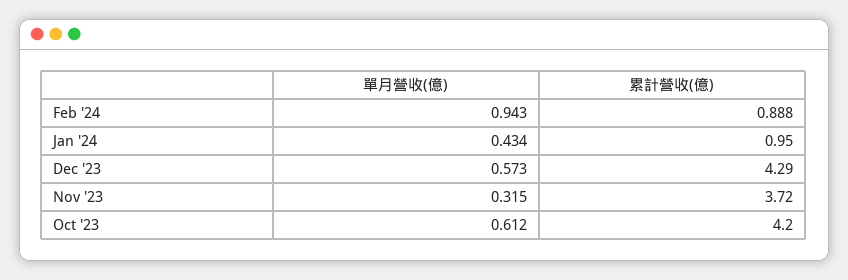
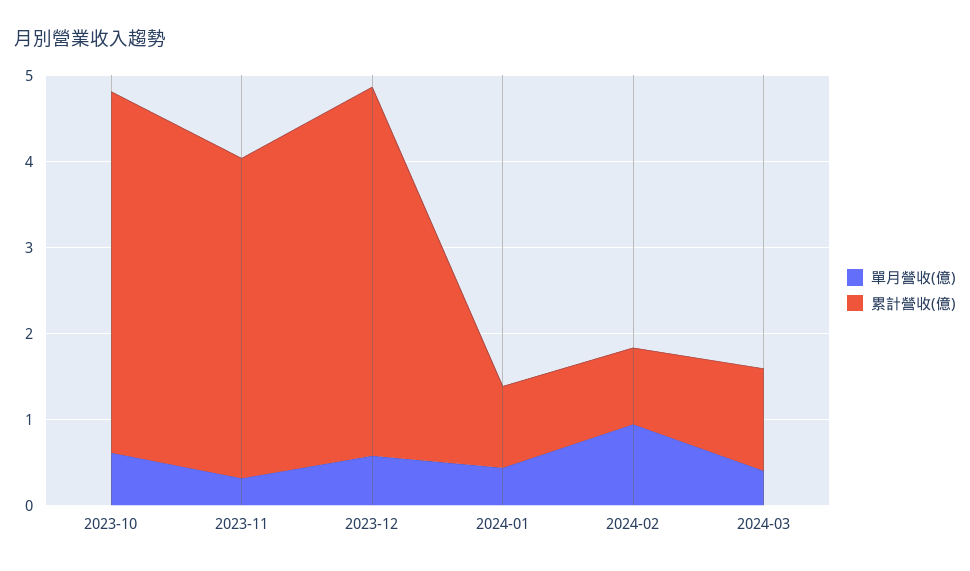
單月營收(億), 2024-03: none -> 0.4
累計營收(億), 2024-03: none -> 1.2

